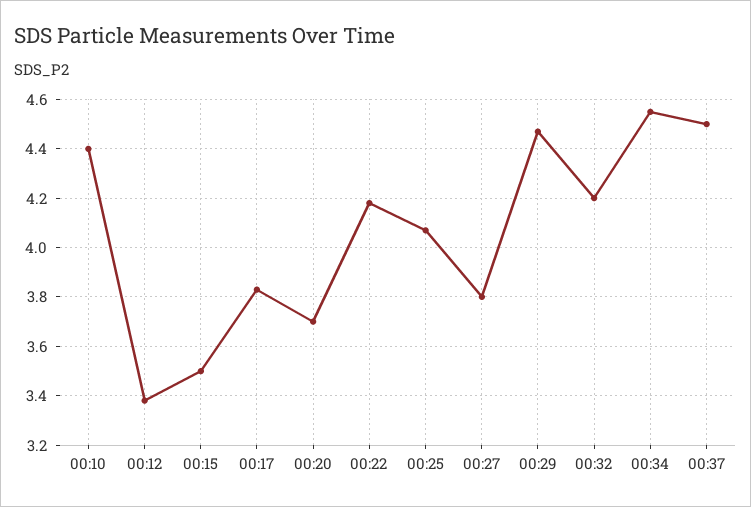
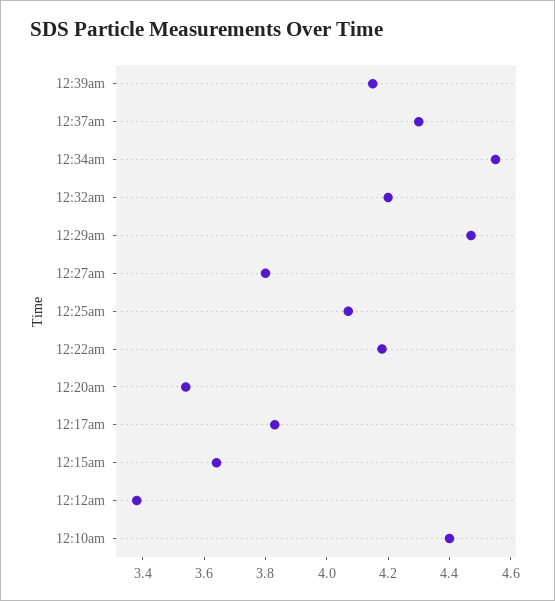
00:15: 3.5 -> 3.65
00:20: 3.7 -> 3.55
00:37: 4.5 -> 4.3
12:39am: none -> 4.15

